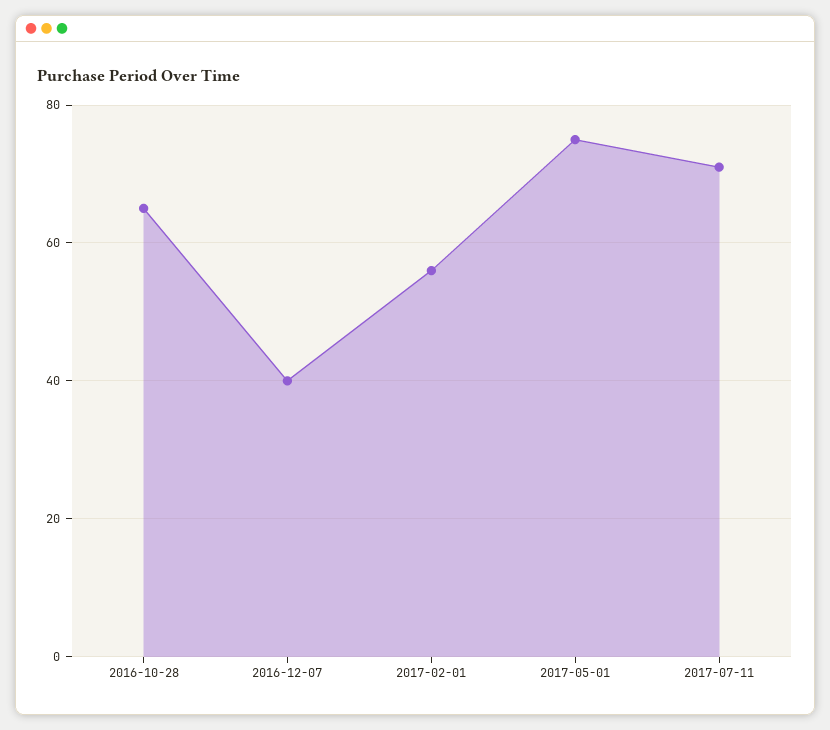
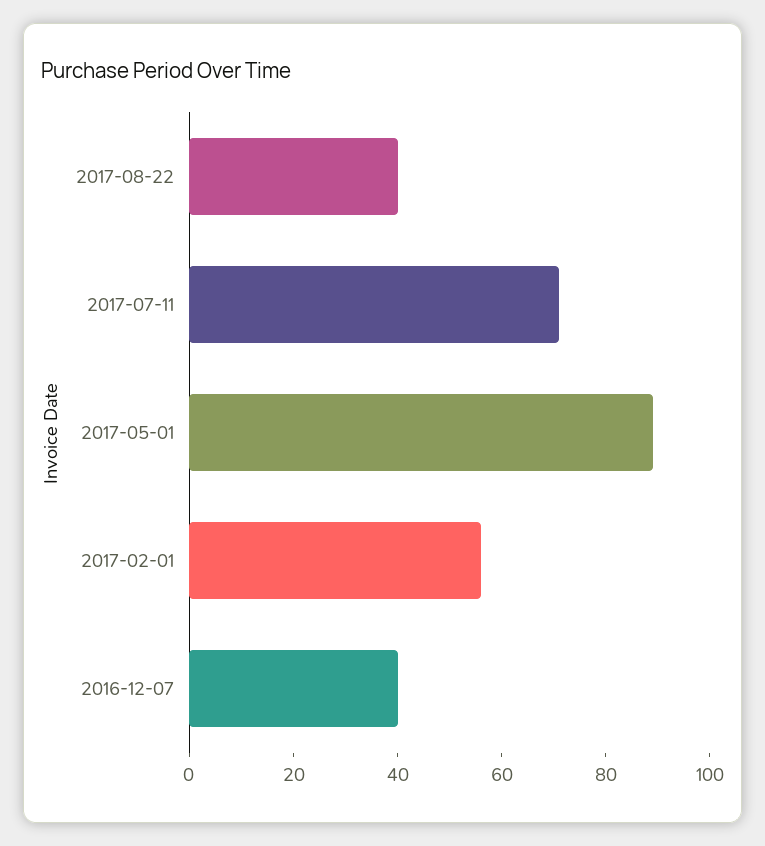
2016-10-28: 65 -> none
2017-05-01: 75 -> 90
2017-08-22: none -> 40

